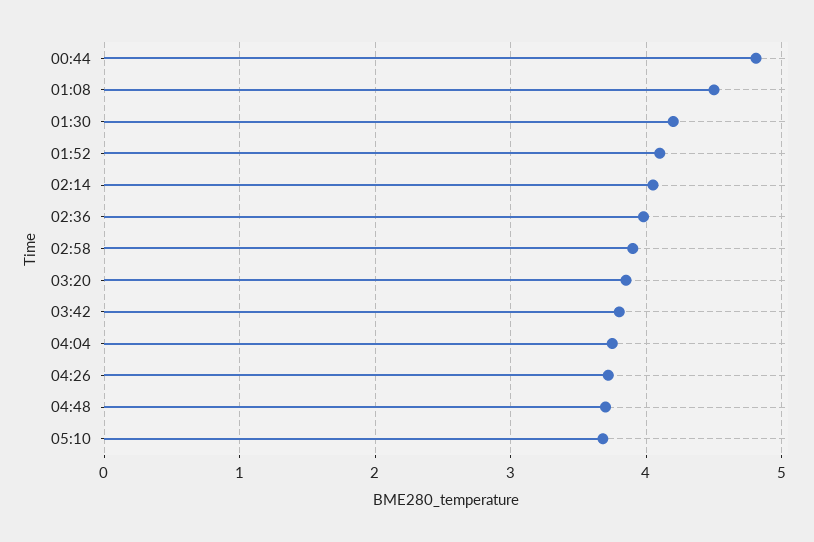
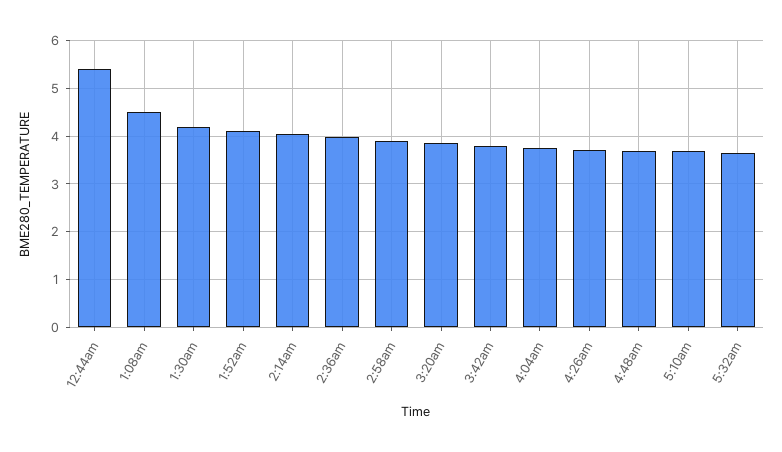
00:44: 4.8 -> 5.4
5:32am: none -> 3.6

